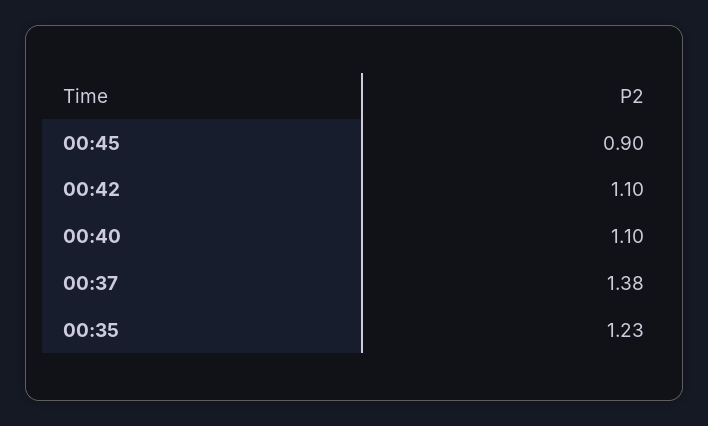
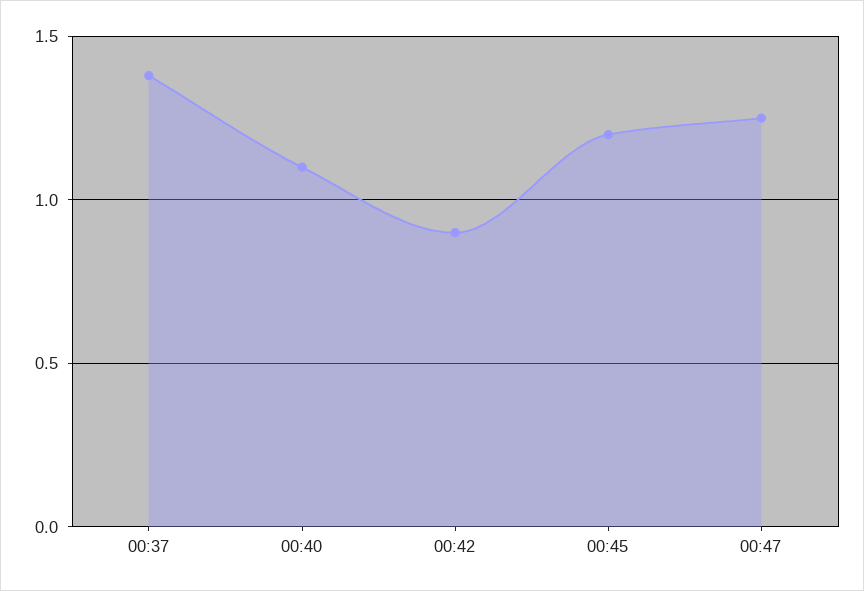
00:45: 0.9 -> 1.2
00:42: 1.1 -> 0.9
00:35: 1.23 -> none
00:47: none -> 1.25

